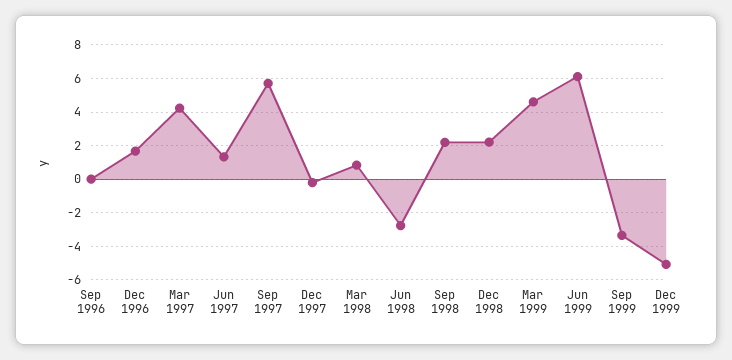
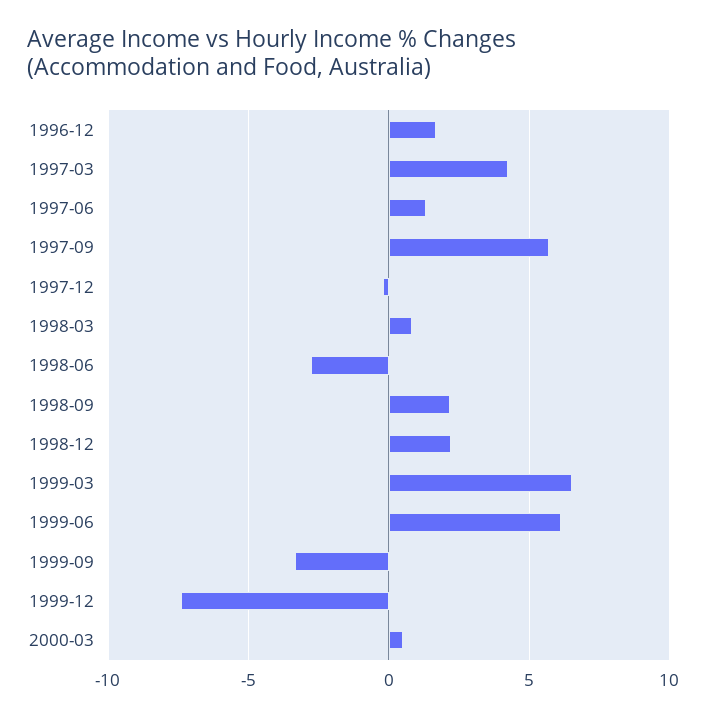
Sep 1996: 0 -> none
Mar 1999: 4.5 -> 6.5
Dec 1999: -5 -> -7.5
2000-03: none -> 0.5

